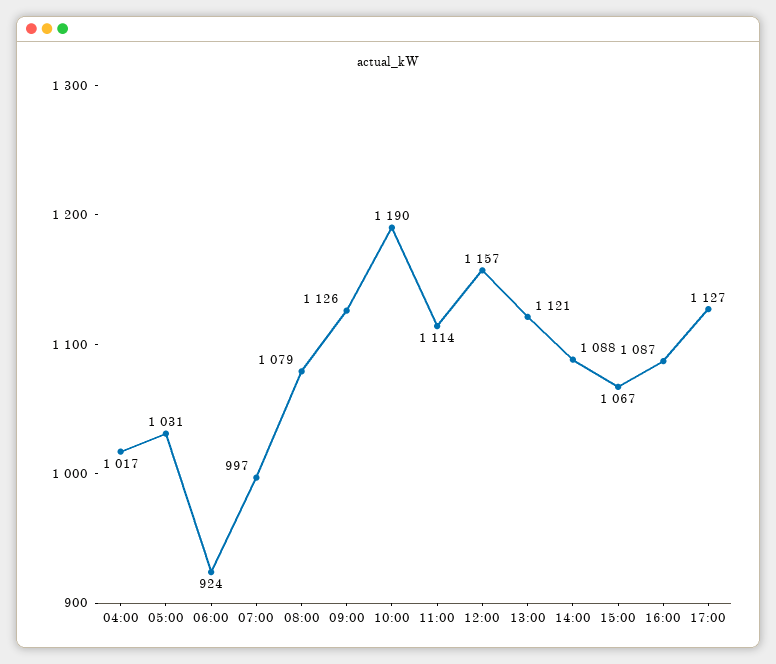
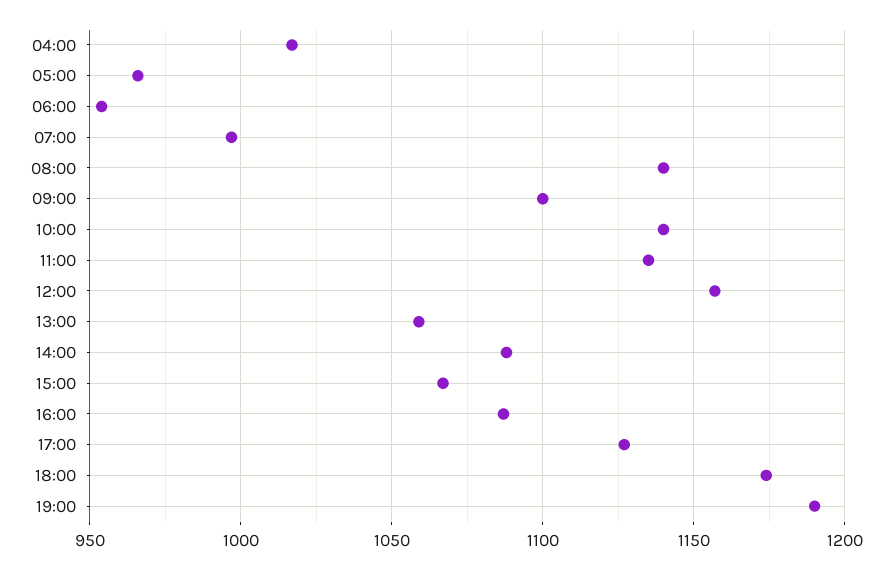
05:00: 1031 -> 965
06:00: 924 -> 955
08:00: 1079 -> 1140
09:00: 1126 -> 1100
10:00: 1190 -> 1140
11:00: 1114 -> 1135
13:00: 1121 -> 1060
18:00: none -> 1175
19:00: none -> 1190

